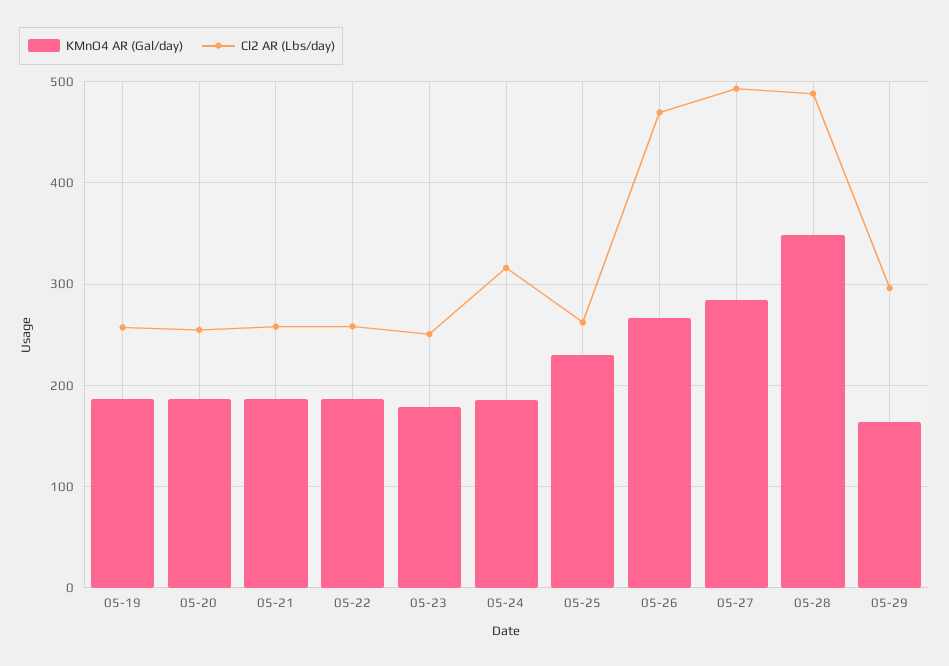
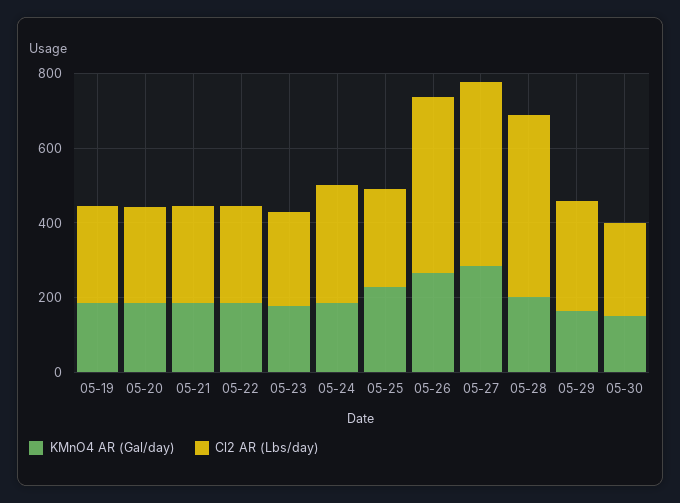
KMnO4 AR (Gal/day), 05-28: 350 -> 200
KMnO4 AR (Gal/day), 05-30: none -> 150
Cl2 AR (Lbs/day), 05-30: none -> 250

